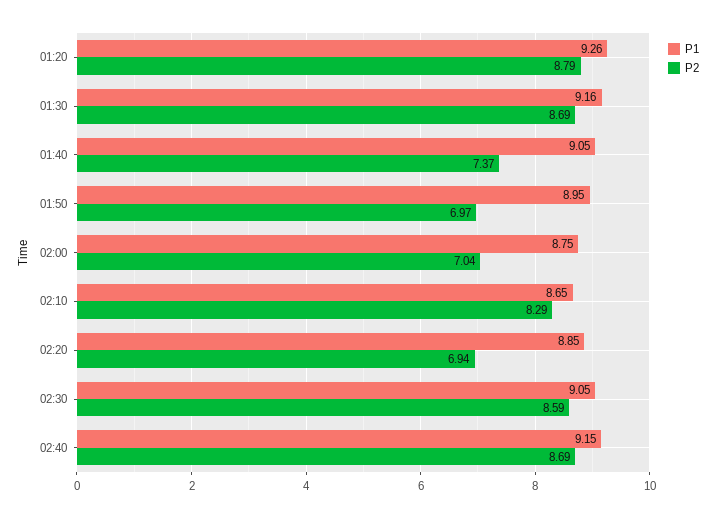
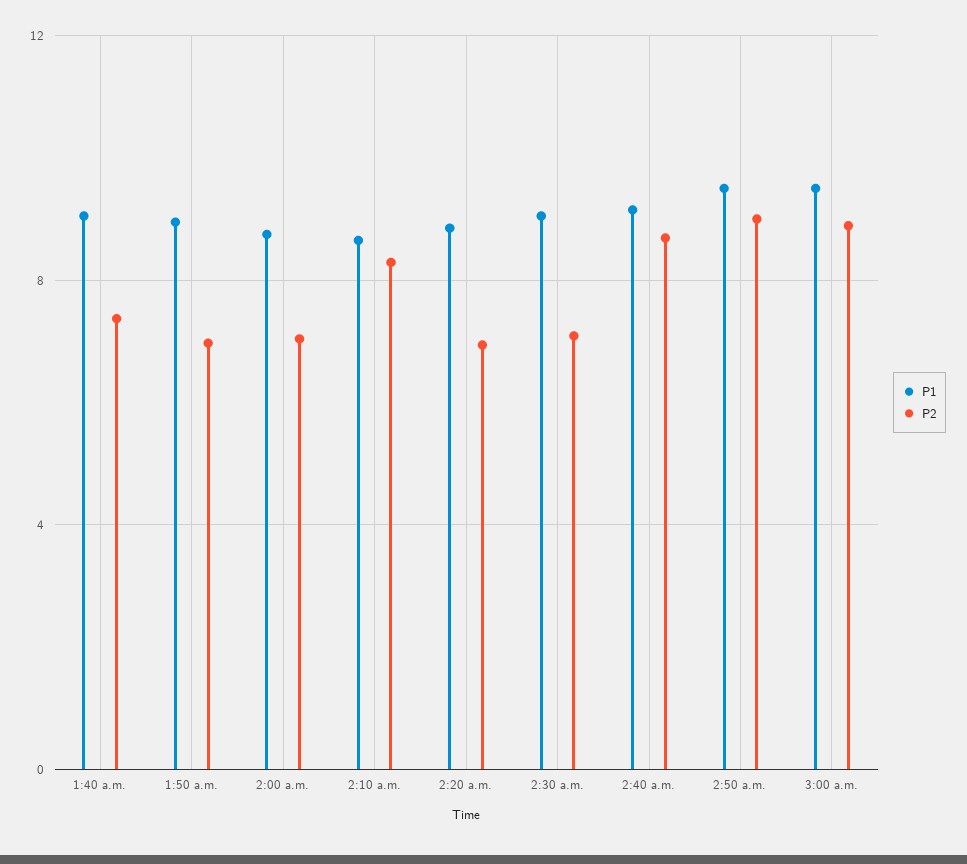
P1, 01:20: 9.26 -> none
P2, 01:20: 8.79 -> none
P1, 01:30: 9.16 -> none
P2, 01:30: 8.69 -> none
P2, 02:30: 8.59 -> 7
P1, 2:50 a.m.: none -> 9.5
P2, 2:50 a.m.: none -> 9
P1, 3:00 a.m.: none -> 9.5
P2, 3:00 a.m.: none -> 9

